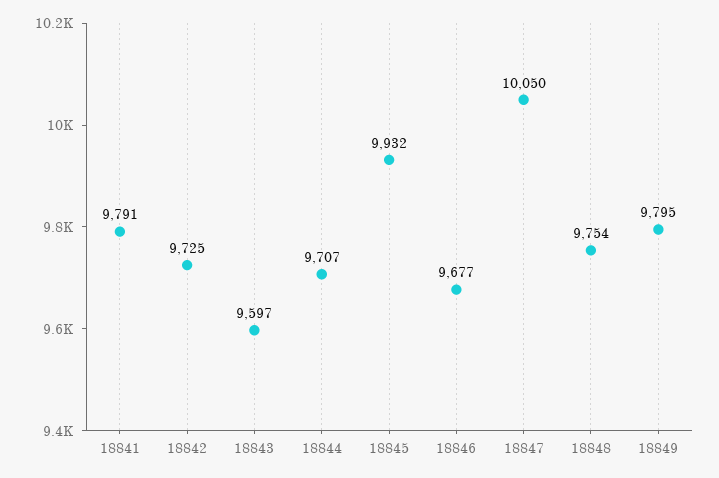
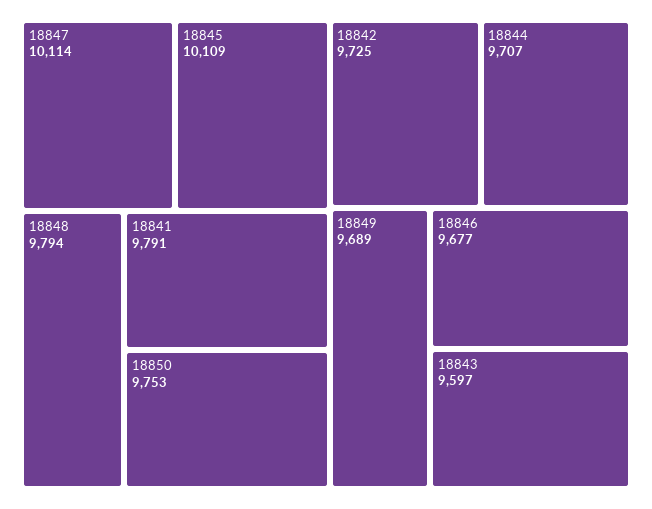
18845: 9932 -> 10109
18847: 10050 -> 10114
18848: 9754 -> 9794
18849: 9795 -> 9689
18850: none -> 9753

